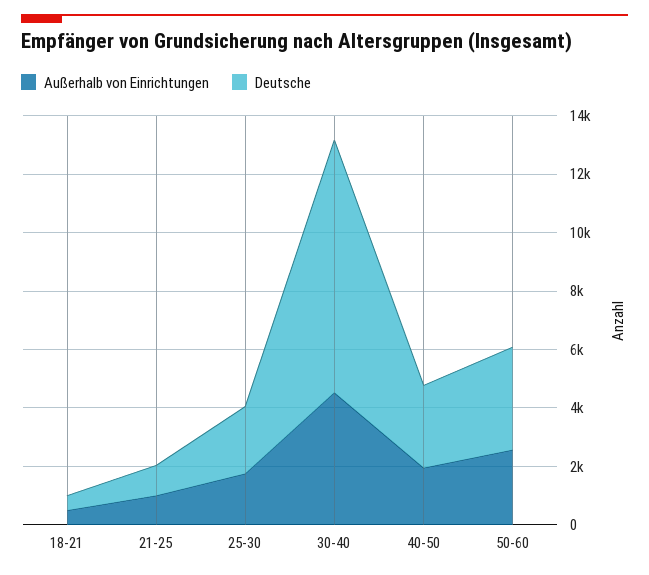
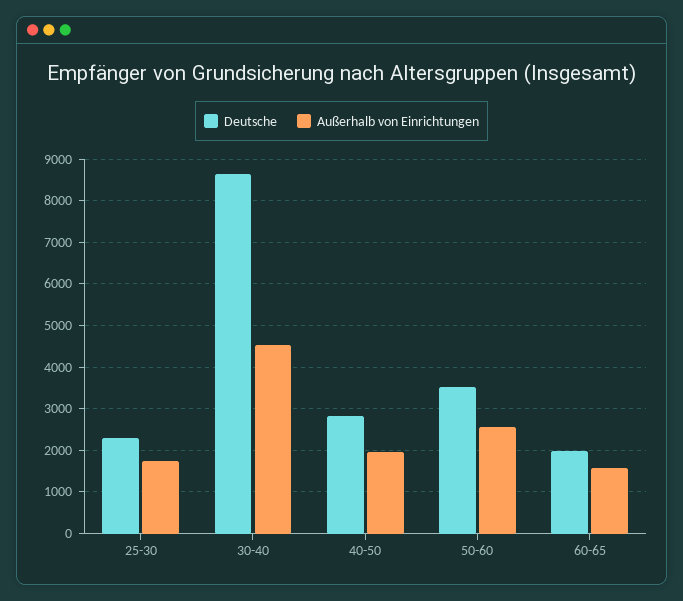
Außerhalb von Einrichtungen, 18-21: 500 -> none
Deutsche, 18-21: 500 -> none
Außerhalb von Einrichtungen, 21-25: 1000 -> none
Deutsche, 21-25: 1000 -> none
Deutsche, 60-65: none -> 2000
Außerhalb von Einrichtungen, 60-65: none -> 1600

